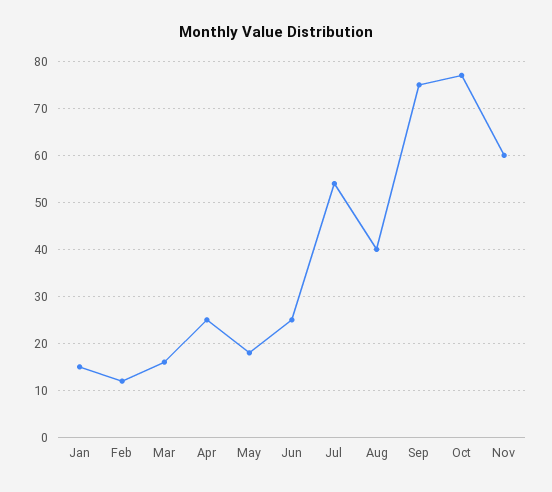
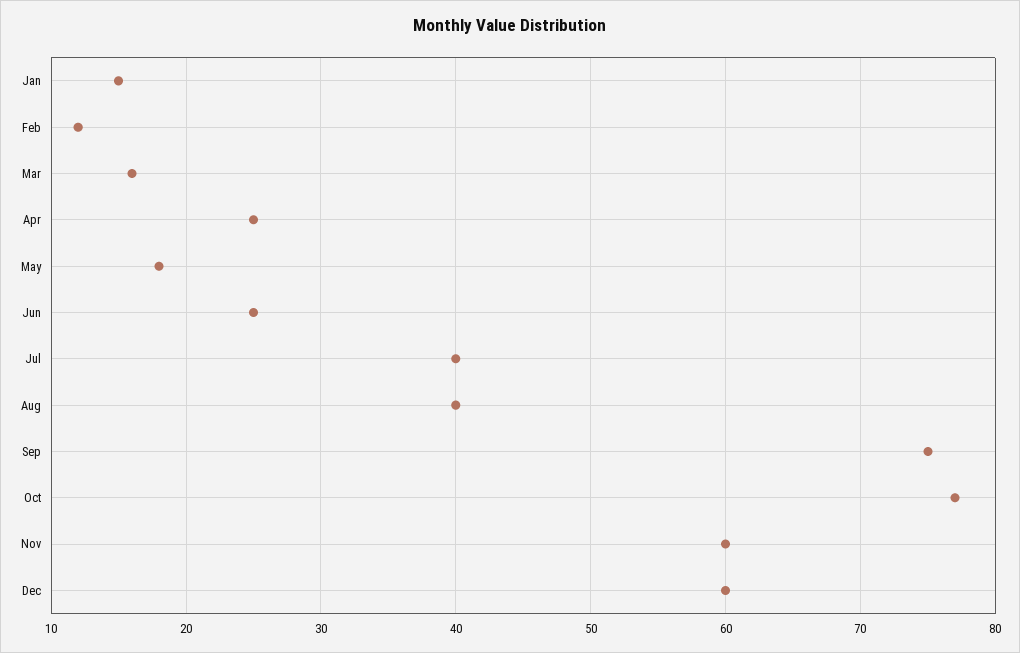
Jul: 55 -> 40
Dec: none -> 60

